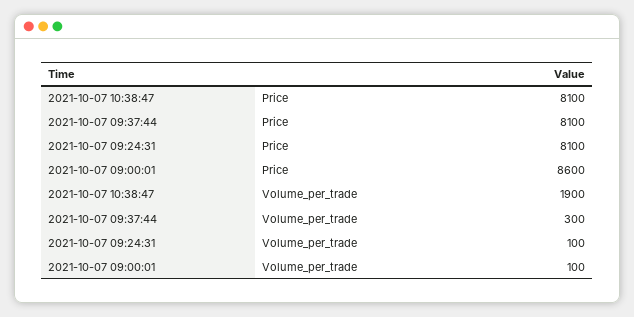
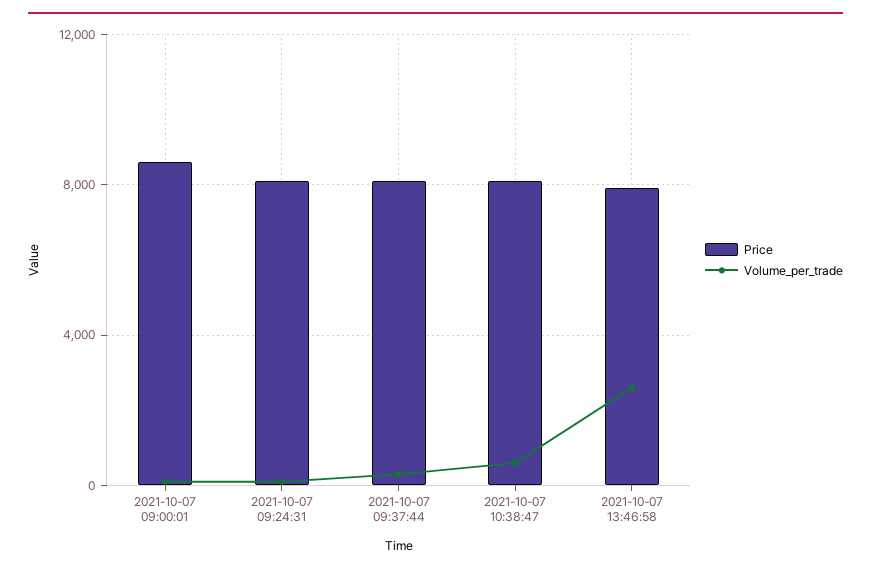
Volume_per_trade, 2021-10-07 10:38:47: 1900 -> 500
Price, 2021-10-07 13:46:58: none -> 8000
Volume_per_trade, 2021-10-07 13:46:58: none -> 2500

